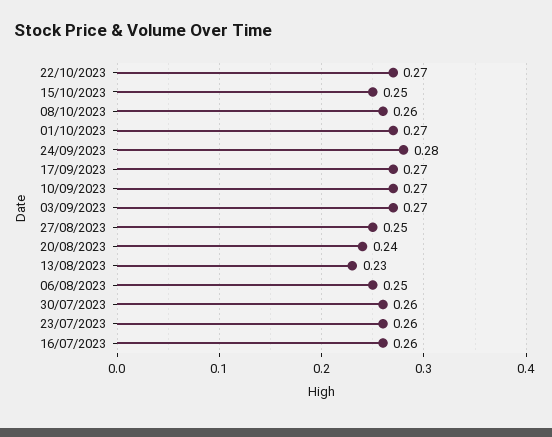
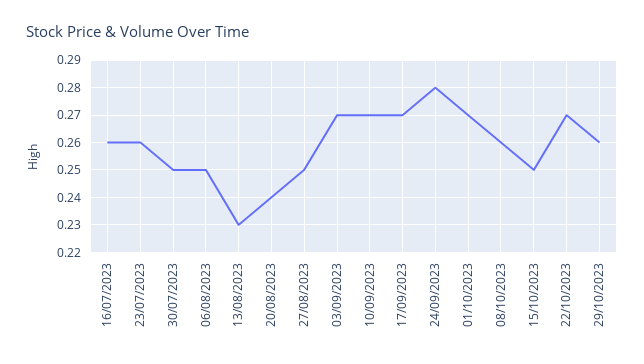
30/07/2023: 0.26 -> 0.25
29/10/2023: none -> 0.26

